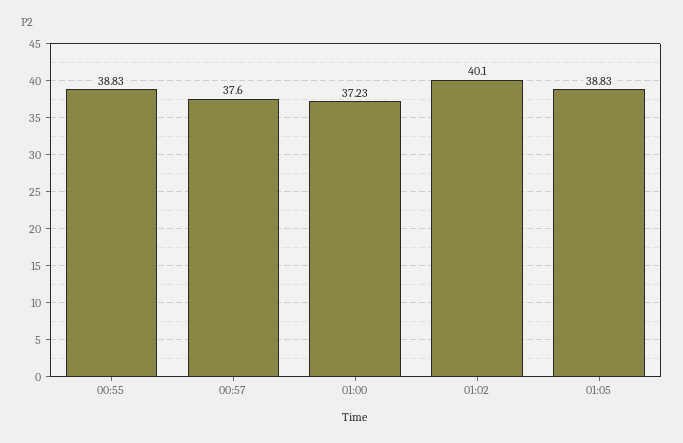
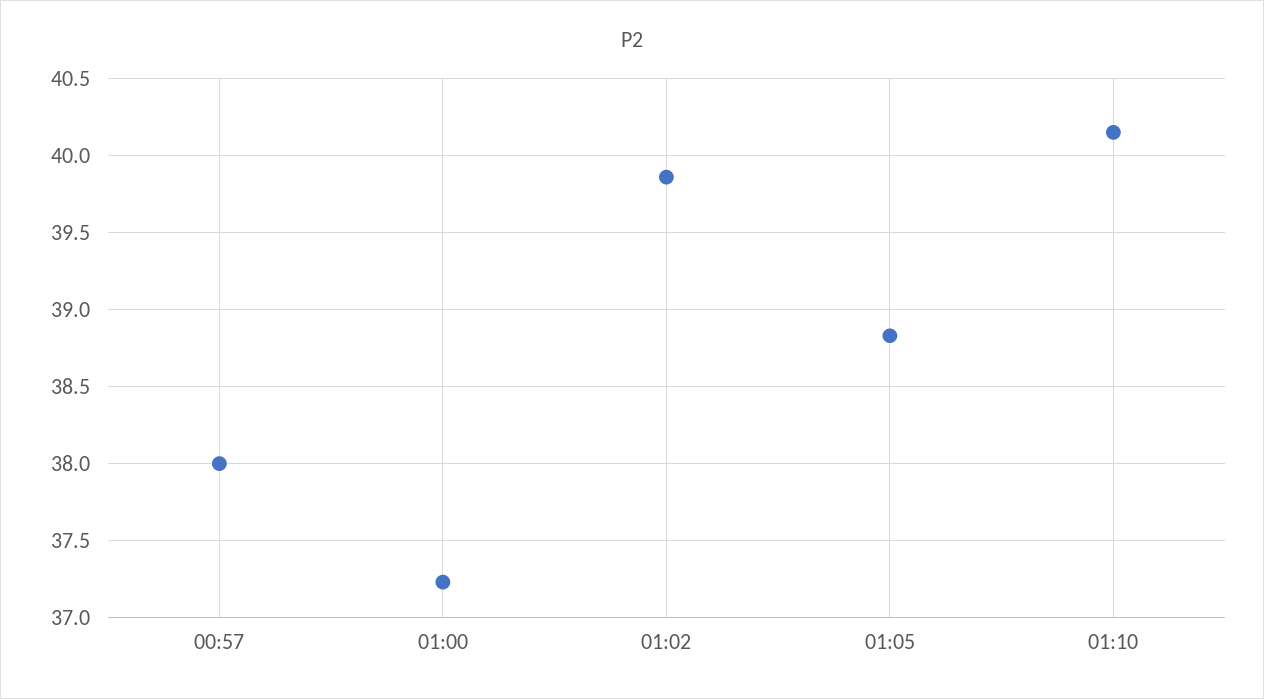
00:55: 38.83 -> none
00:57: 37.6 -> 38
01:02: 40.1 -> 39.85
01:10: none -> 40.15

